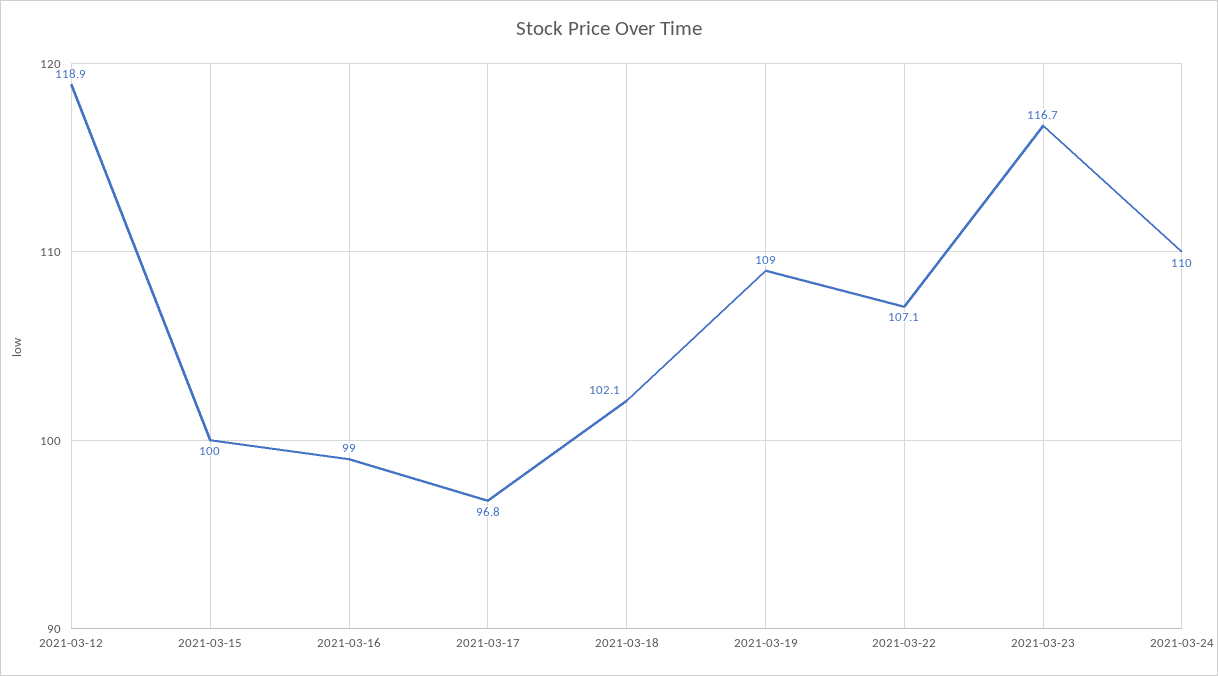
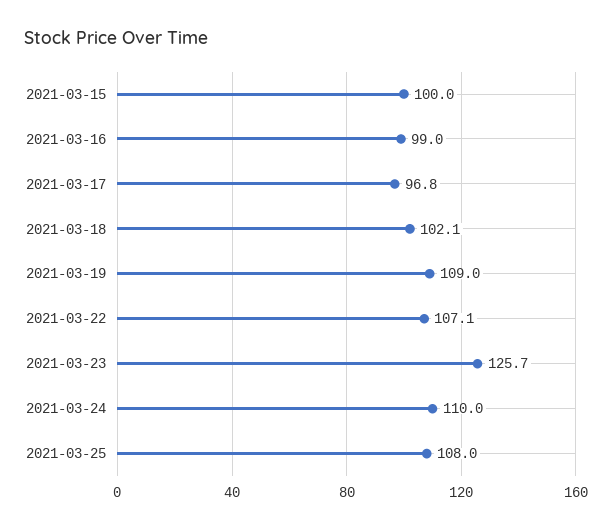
2021-03-12: 118.9 -> none
2021-03-23: 116.7 -> 125.7
2021-03-25: none -> 108

